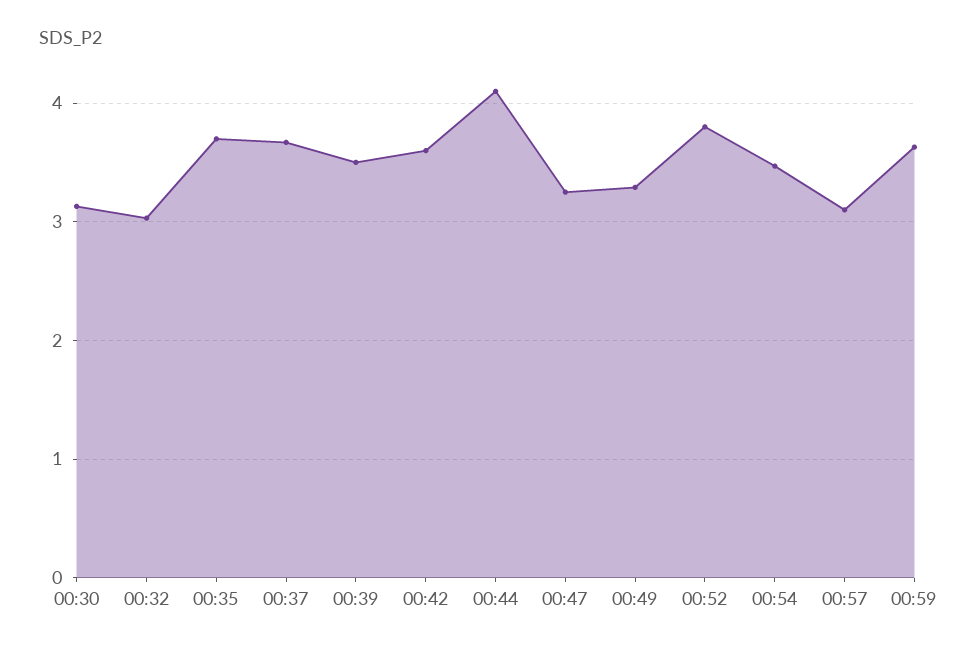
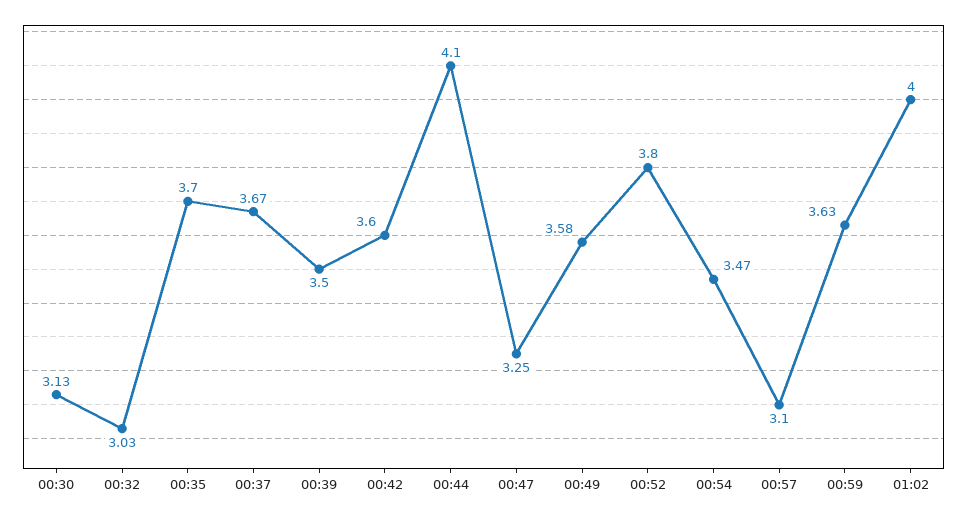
00:49: 3.3 -> 3.58
01:02: none -> 4

